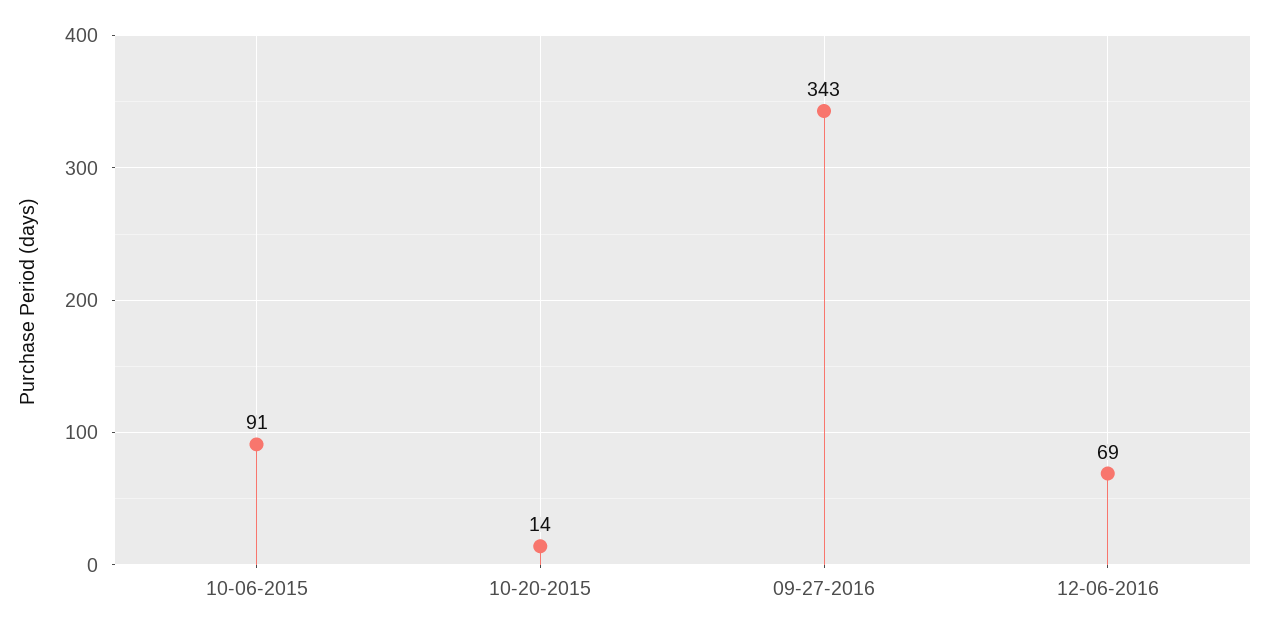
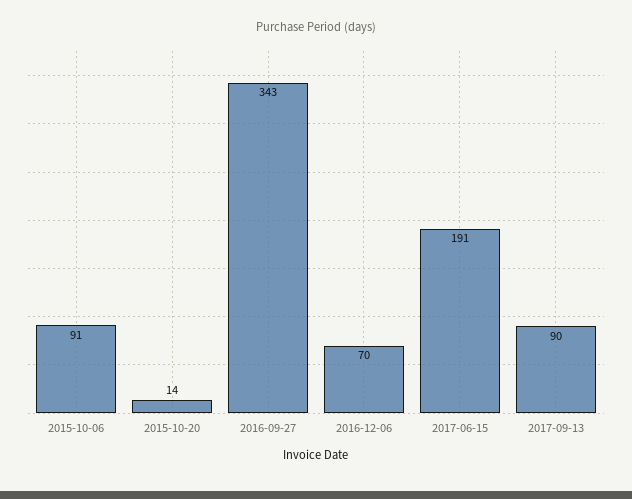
12-06-2016: 69 -> 70
2017-06-15: none -> 191
2017-09-13: none -> 90

